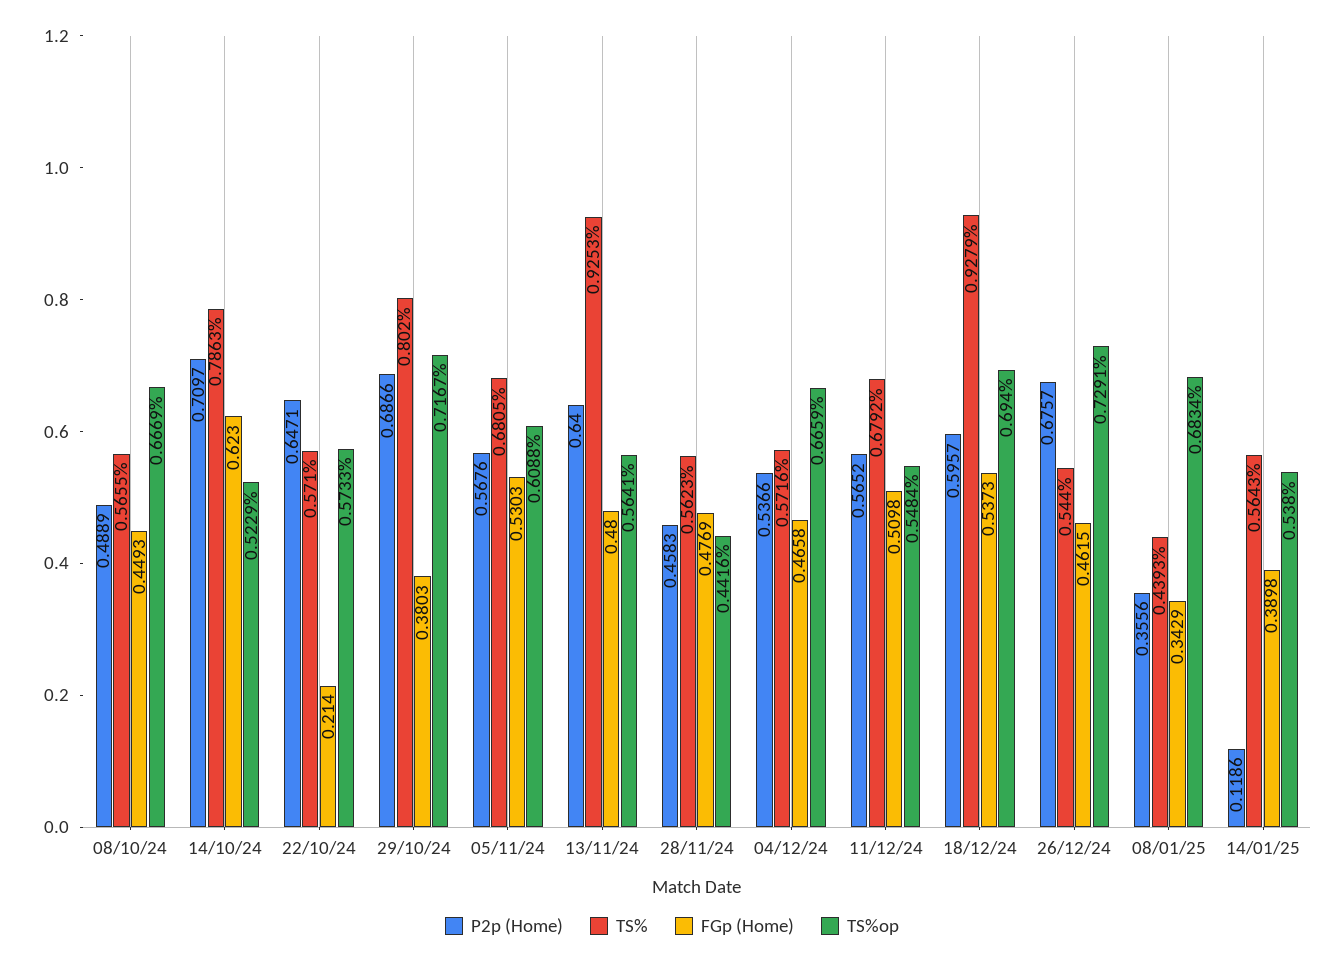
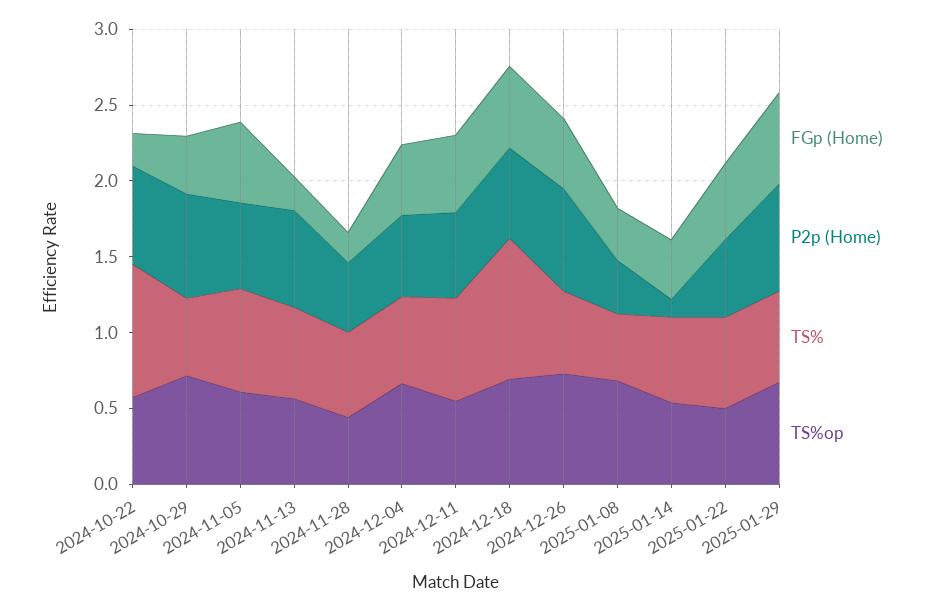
P2p (Home), 08/10/24: 0.4889 -> none
TS%, 08/10/24: 0.5655 -> none
FGp (Home), 08/10/24: 0.4493 -> none
TS%op, 08/10/24: 0.6669 -> none
P2p (Home), 14/10/24: 0.7097 -> none
TS%, 14/10/24: 0.7863 -> none
FGp (Home), 14/10/24: 0.623 -> none
TS%op, 14/10/24: 0.5229 -> none
TS%, 22/10/24: 0.571 -> 0.9
TS%, 29/10/24: 0.802 -> 0.5
TS%, 13/11/24: 0.9253 -> 0.6
FGp (Home), 13/11/24: 0.48 -> 0.2
FGp (Home), 28/11/24: 0.4769 -> 0.2
FGp (Home), 2025-01-22: none -> 0.5
P2p (Home), 2025-01-22: none -> 0.5
TS%, 2025-01-22: none -> 0.6
TS%op, 2025-01-22: none -> 0.5
FGp (Home), 2025-01-29: none -> 0.6
P2p (Home), 2025-01-29: none -> 0.7
TS%, 2025-01-29: none -> 0.6
TS%op, 2025-01-29: none -> 0.7

